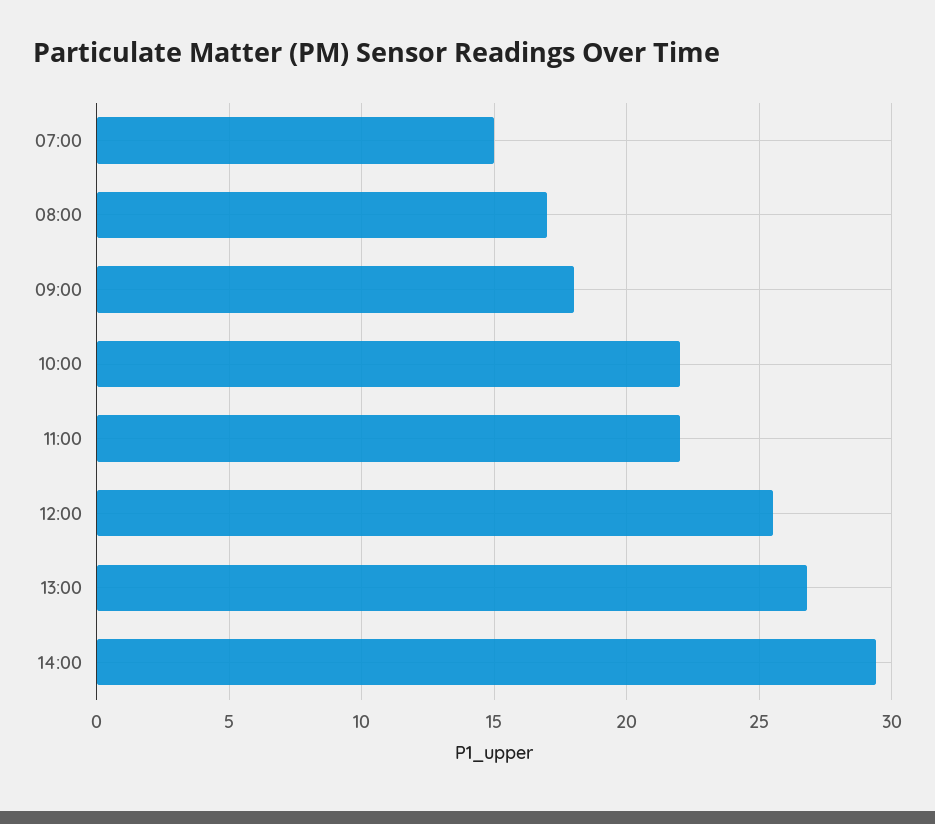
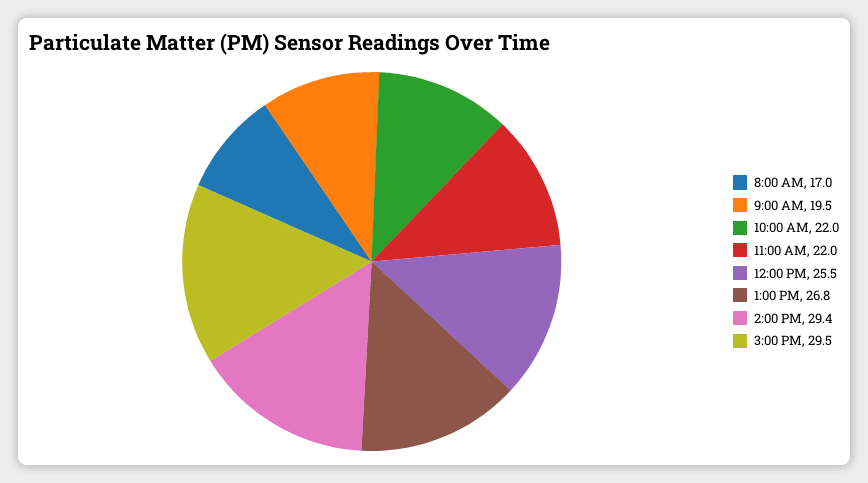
07:00: 15 -> none
09:00: 18 -> 19.5
3:00 PM: none -> 29.5

